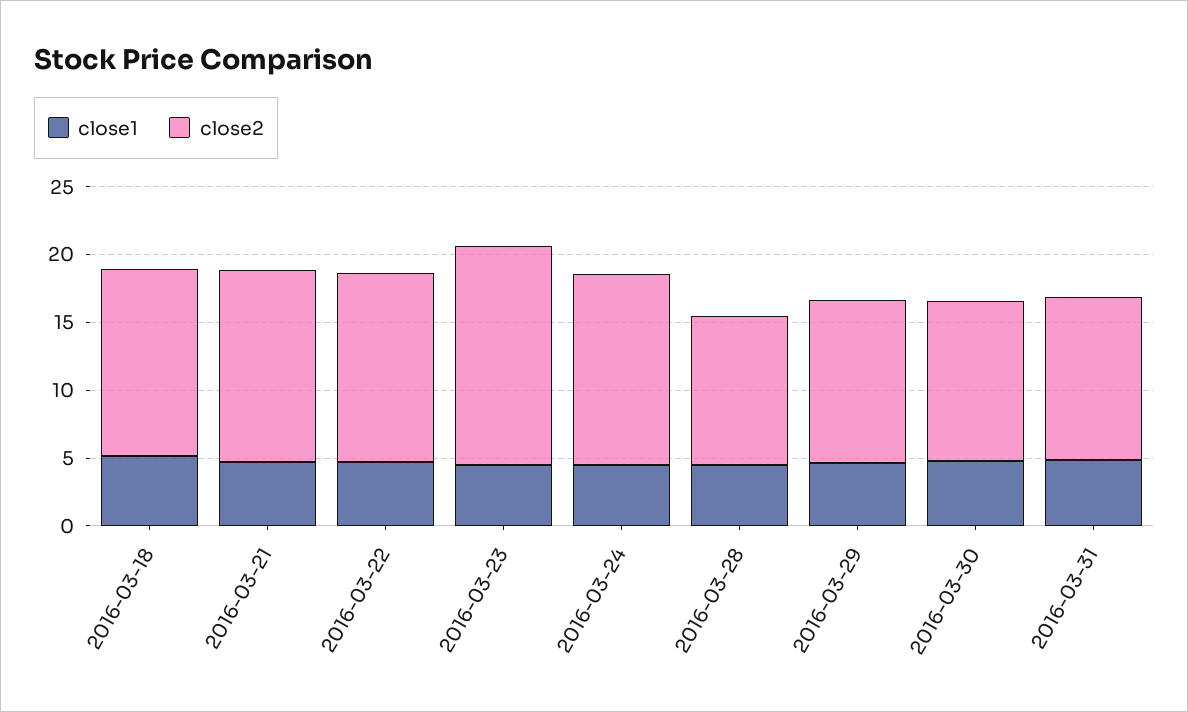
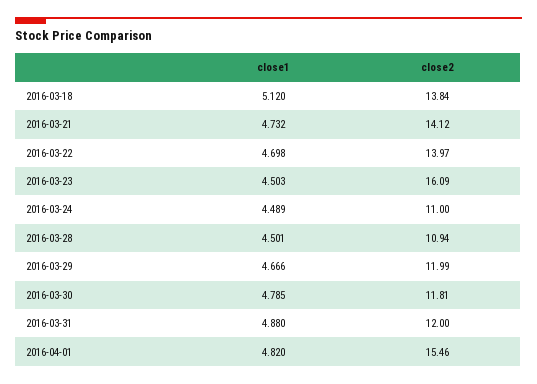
close2, 2016-03-24: 14 -> 11
close1, 2016-04-01: none -> 4.82
close2, 2016-04-01: none -> 15.46

